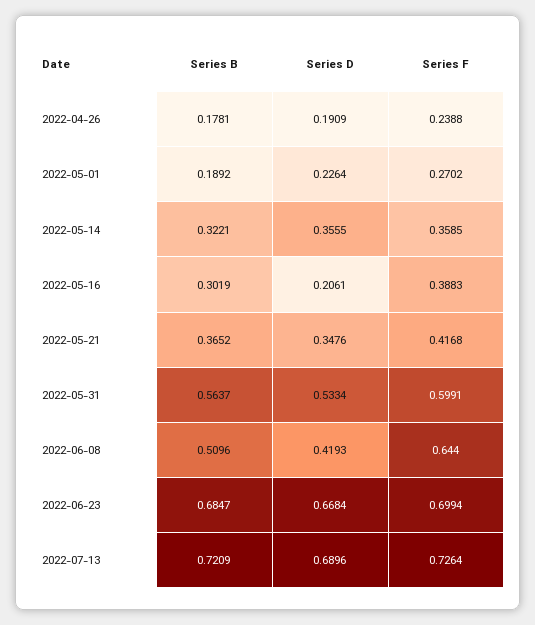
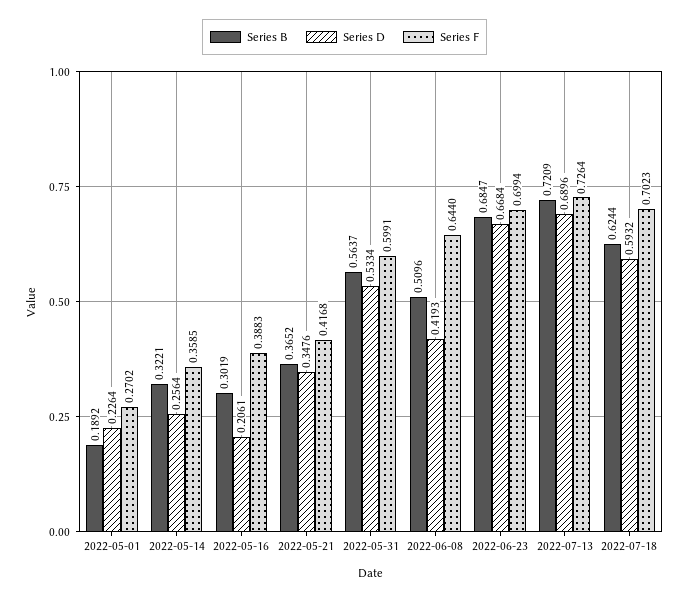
Series B, 2022-04-26: 0.1781 -> none
Series D, 2022-04-26: 0.1909 -> none
Series F, 2022-04-26: 0.2388 -> none
Series D, 2022-05-14: 0.3555 -> 0.2564
Series B, 2022-07-18: none -> 0.6244
Series D, 2022-07-18: none -> 0.5932
Series F, 2022-07-18: none -> 0.7023

